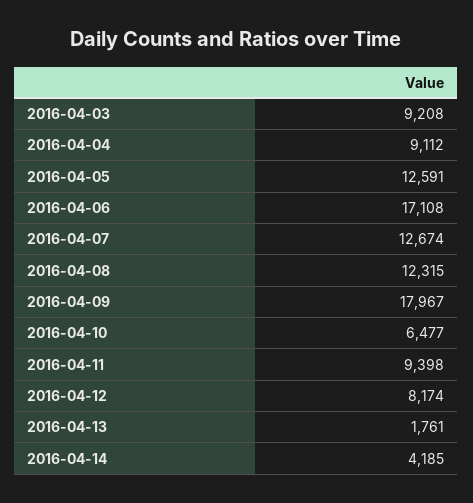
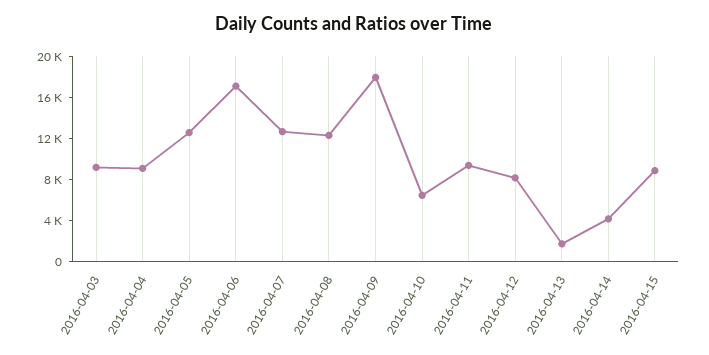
2016-04-15: none -> 9000

